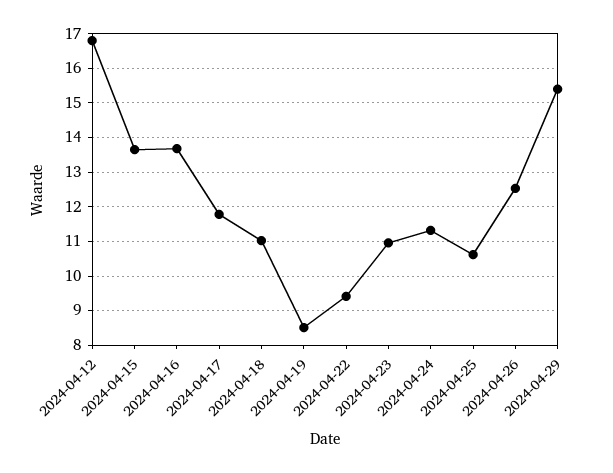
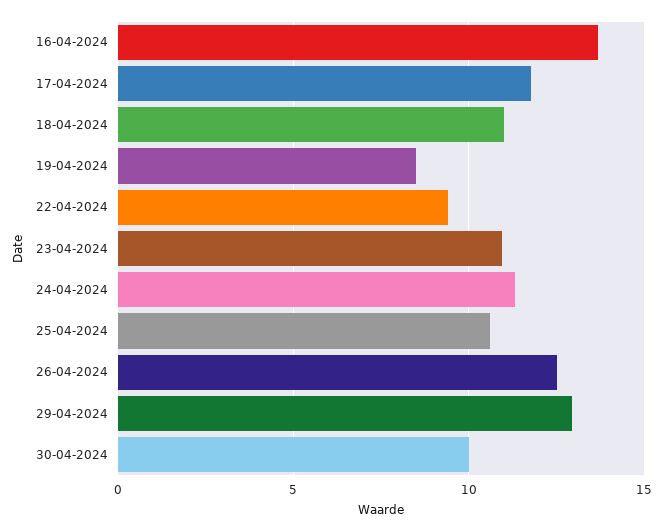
2024-04-12: 16.8 -> none
2024-04-15: 13.6 -> none
2024-04-29: 15.4 -> 13
30-04-2024: none -> 10

